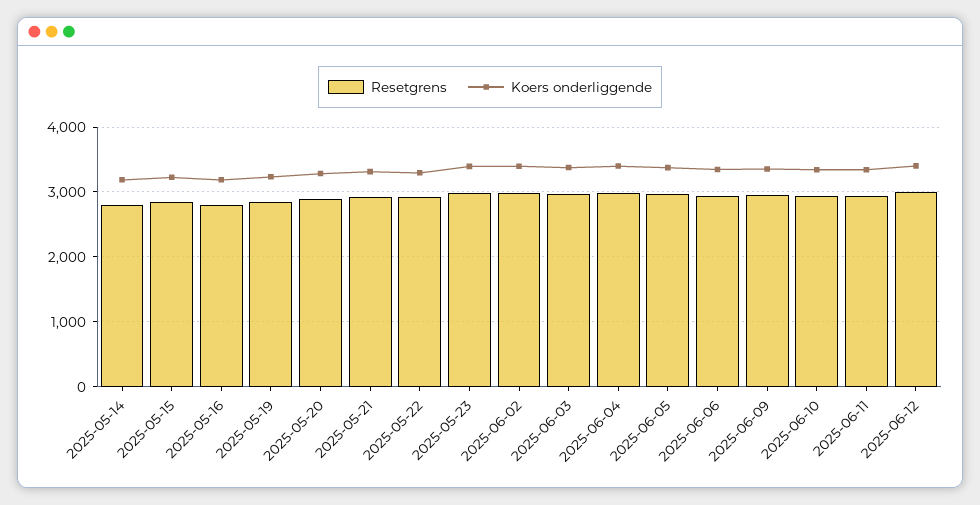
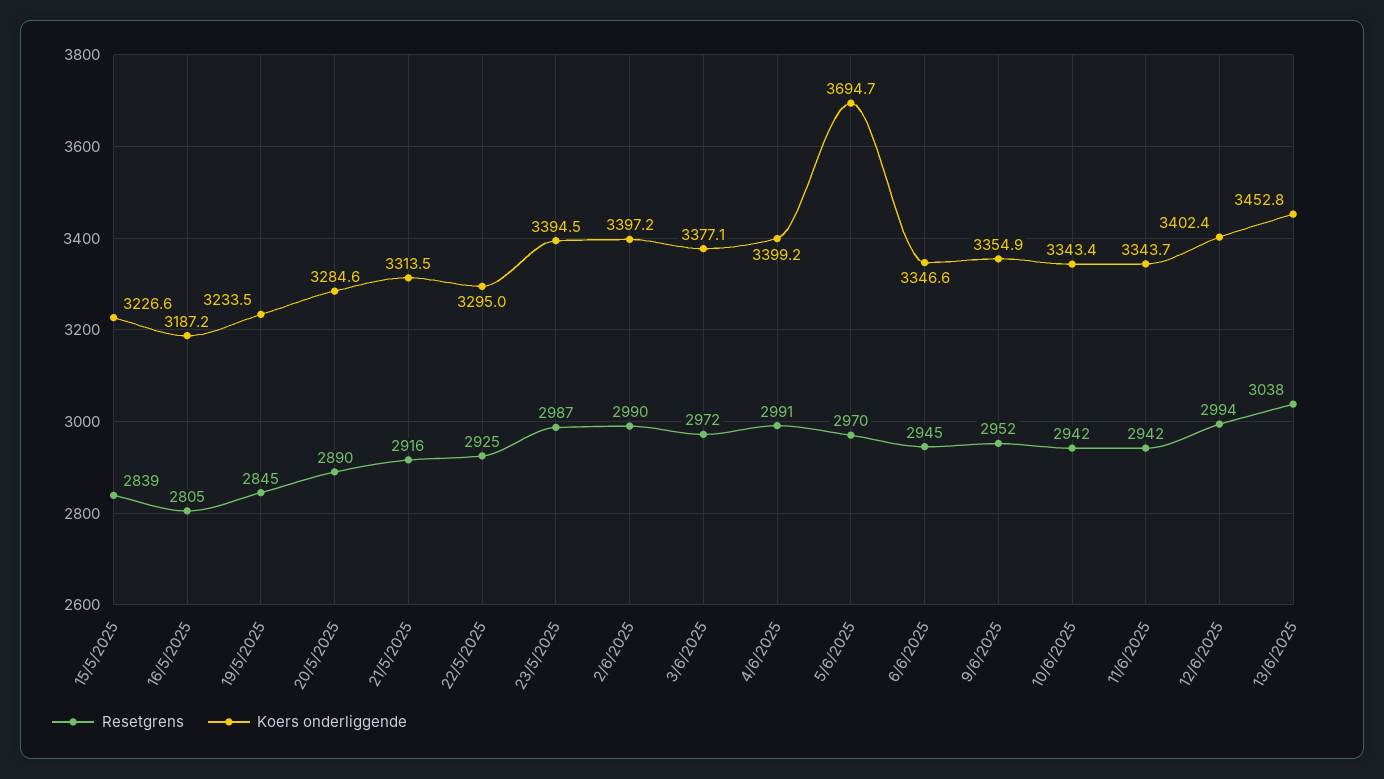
Resetgrens, 2025-05-14: 2800 -> none
Koers onderliggende, 2025-05-14: 3200 -> none
Koers onderliggende, 2025-06-05: 3400 -> 3694.7
Resetgrens, 13/6/2025: none -> 3038
Koers onderliggende, 13/6/2025: none -> 3452.8

